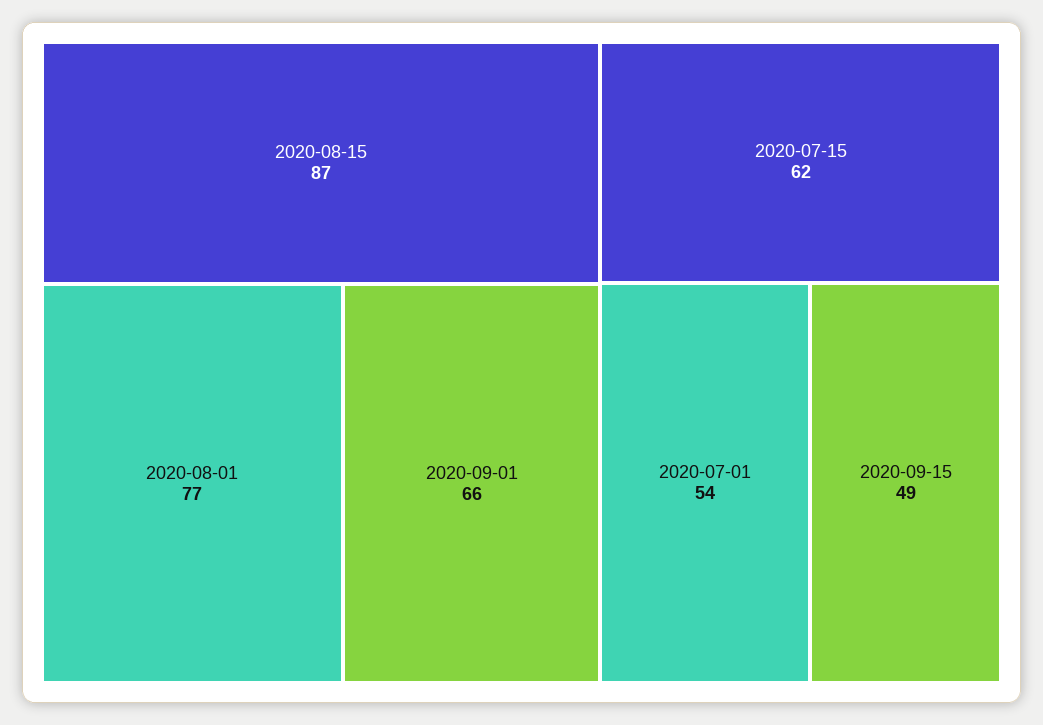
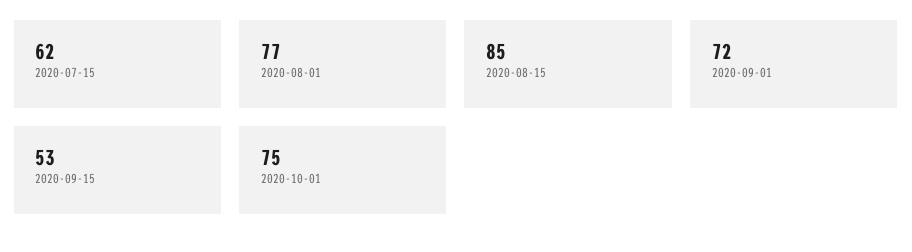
2020-08-15: 87 -> 85
2020-09-01: 66 -> 72
2020-07-01: 54 -> none
2020-09-15: 49 -> 53
2020-10-01: none -> 75

